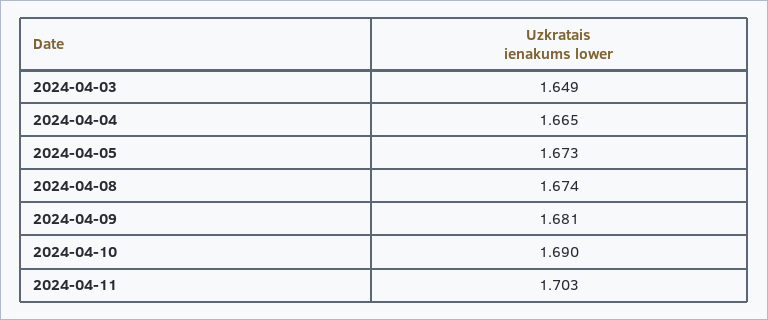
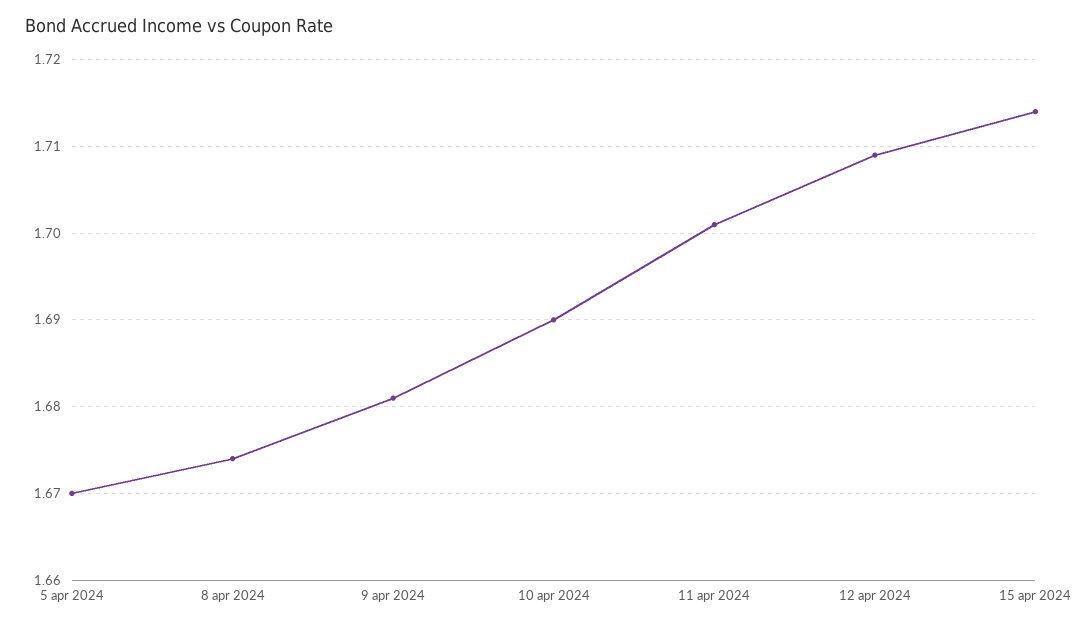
2024-04-03: 1.649 -> none
2024-04-04: 1.665 -> none
2024-04-05: 1.673 -> 1.67
2024-04-11: 1.703 -> 1.701
12 apr 2024: none -> 1.709
15 apr 2024: none -> 1.714

